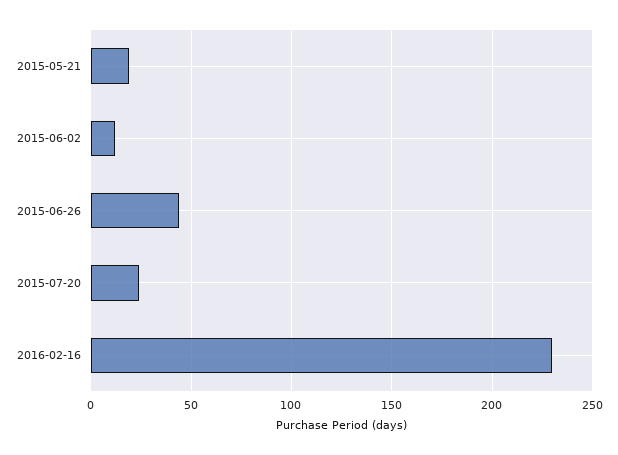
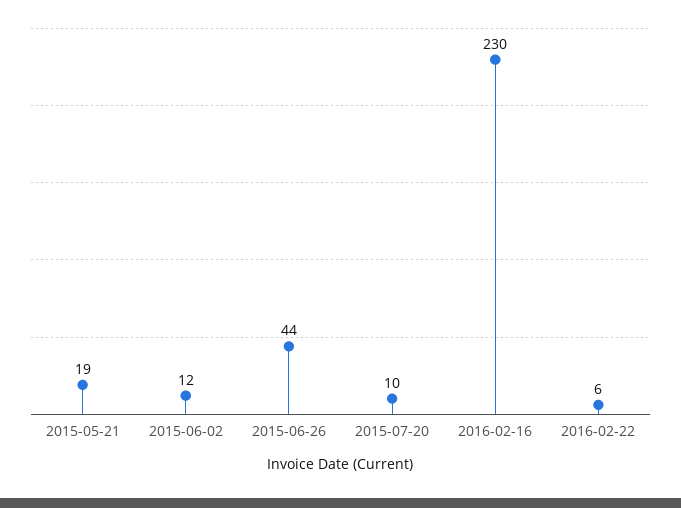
2015-07-20: 25 -> 10
2016-02-22: none -> 6

